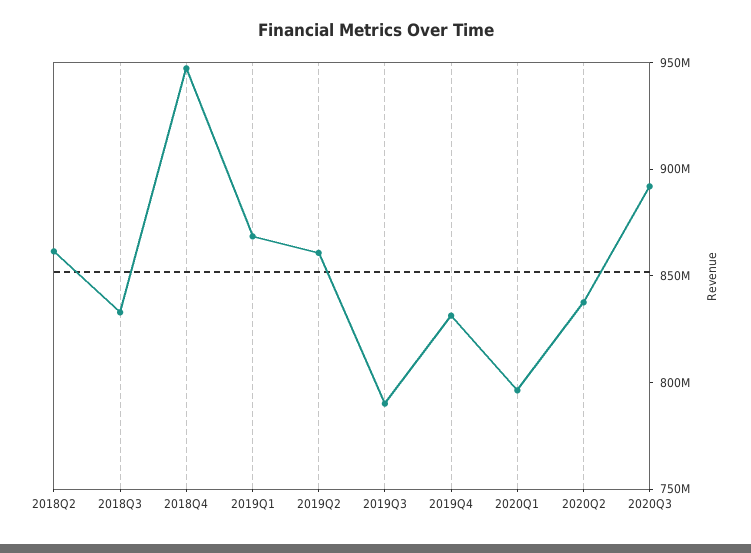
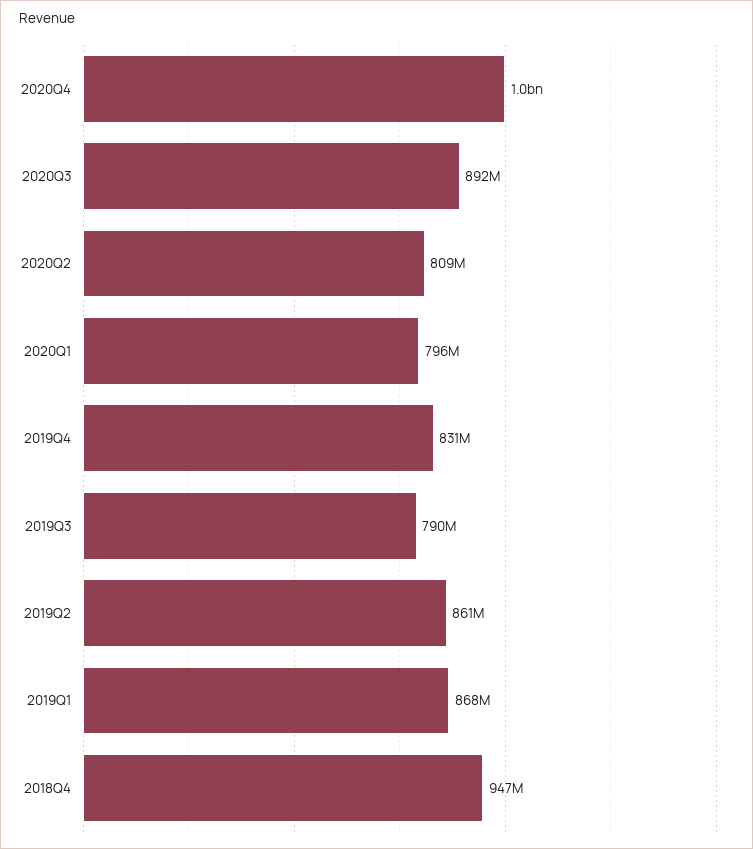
2018Q2: 860000000 -> none
2018Q3: 830000000 -> none
2020Q2: 840000000 -> 809000000
2020Q4: none -> 1000000000

